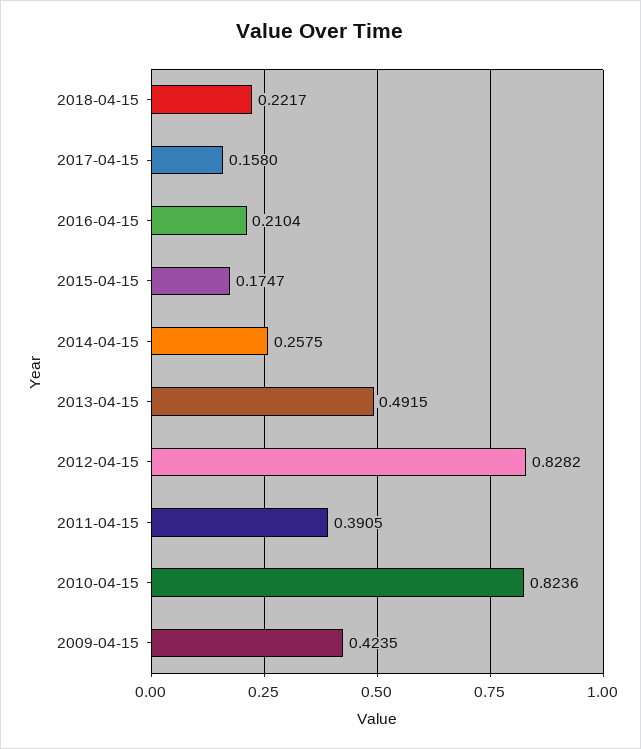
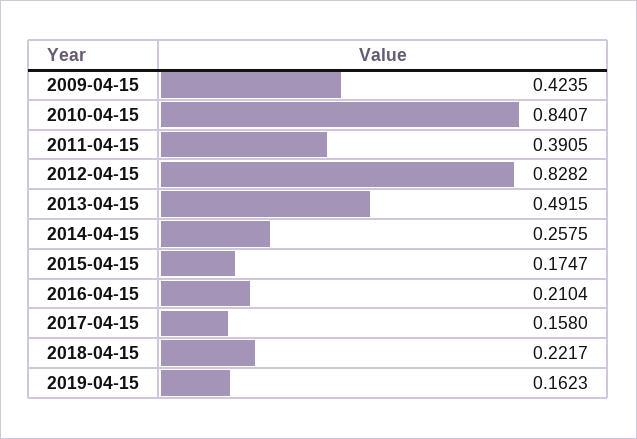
2010-04-15: 0.8236 -> 0.8407
2019-04-15: none -> 0.1623

